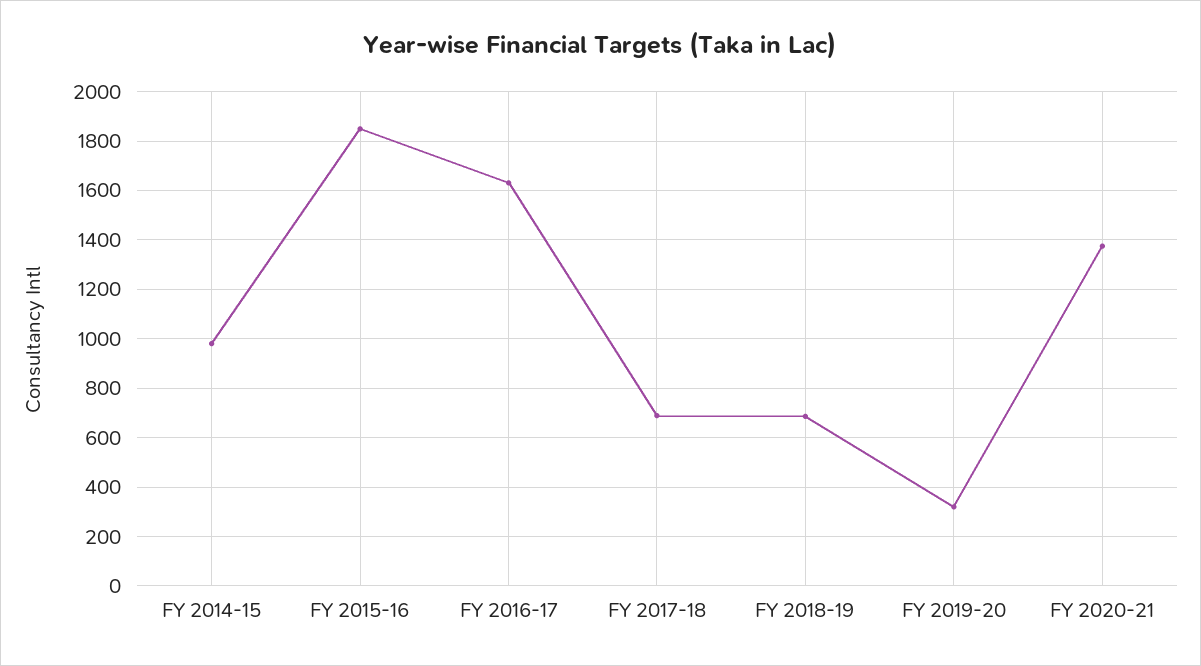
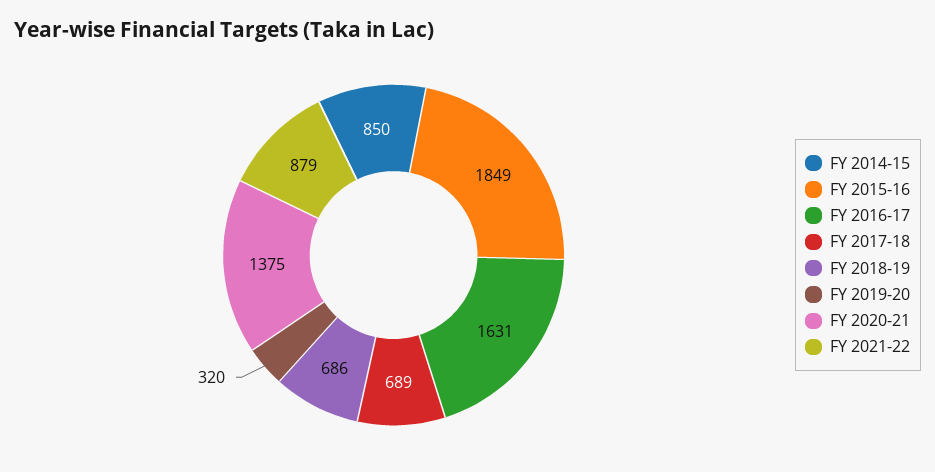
FY 2014-15: 975 -> 850
FY 2021-22: none -> 879

